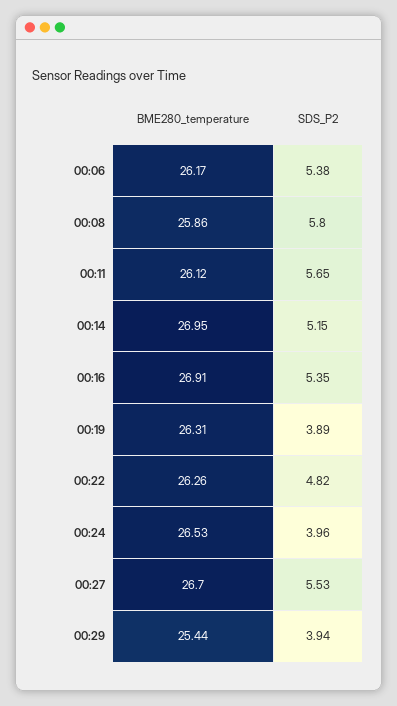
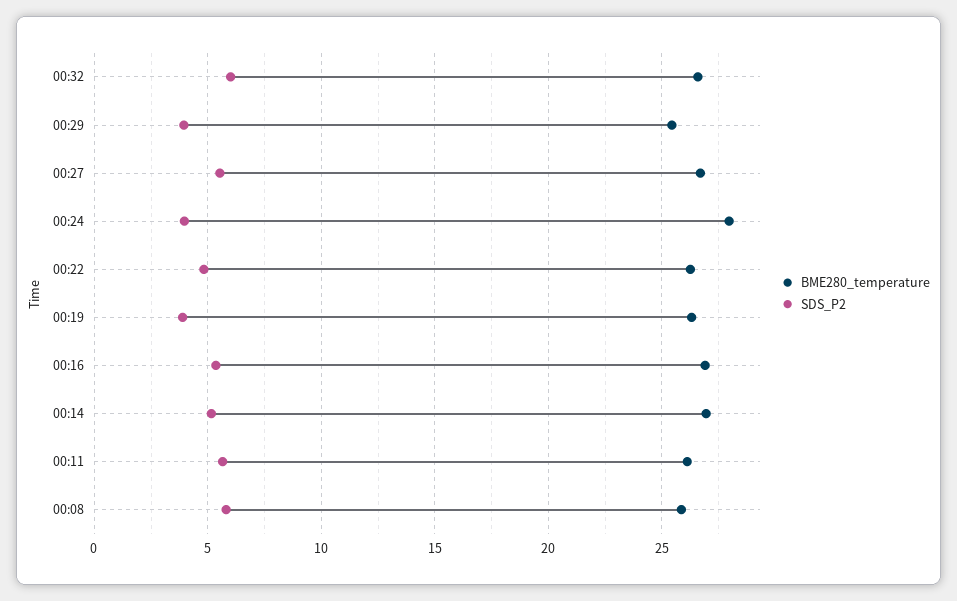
BME280_temperature, 00:06: 26.17 -> none
SDS_P2, 00:06: 5.38 -> none
BME280_temperature, 00:24: 26.53 -> 28
BME280_temperature, 00:32: none -> 26.5
SDS_P2, 00:32: none -> 6

